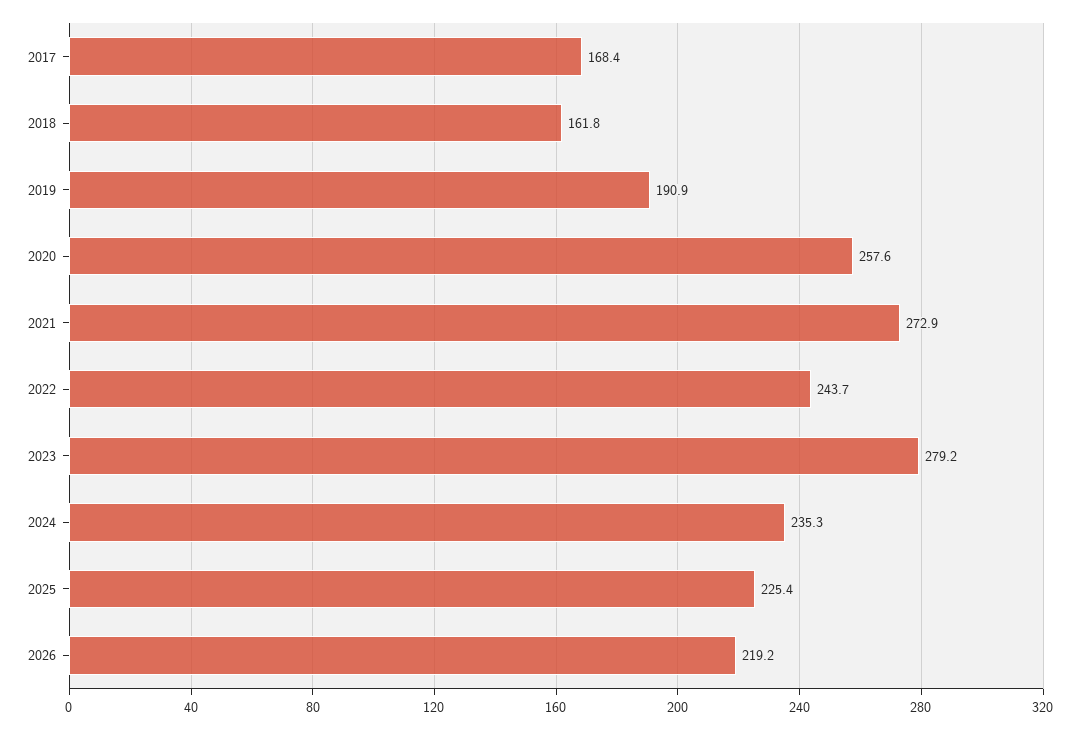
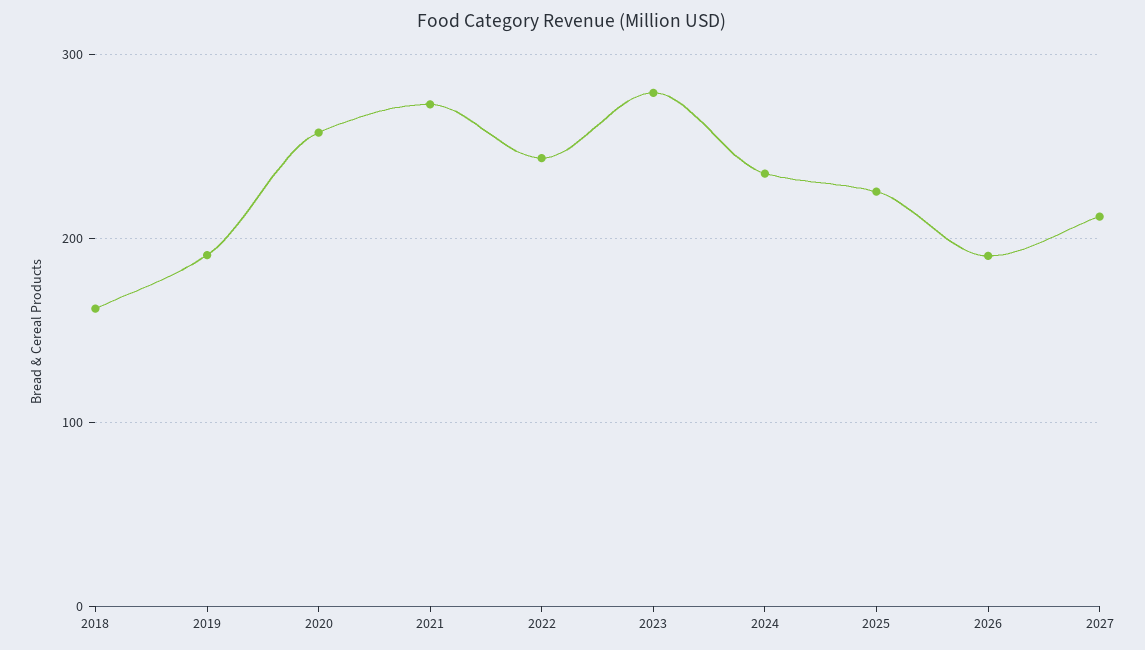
2017: 168.4 -> none
2026: 219.2 -> 190
2027: none -> 210

